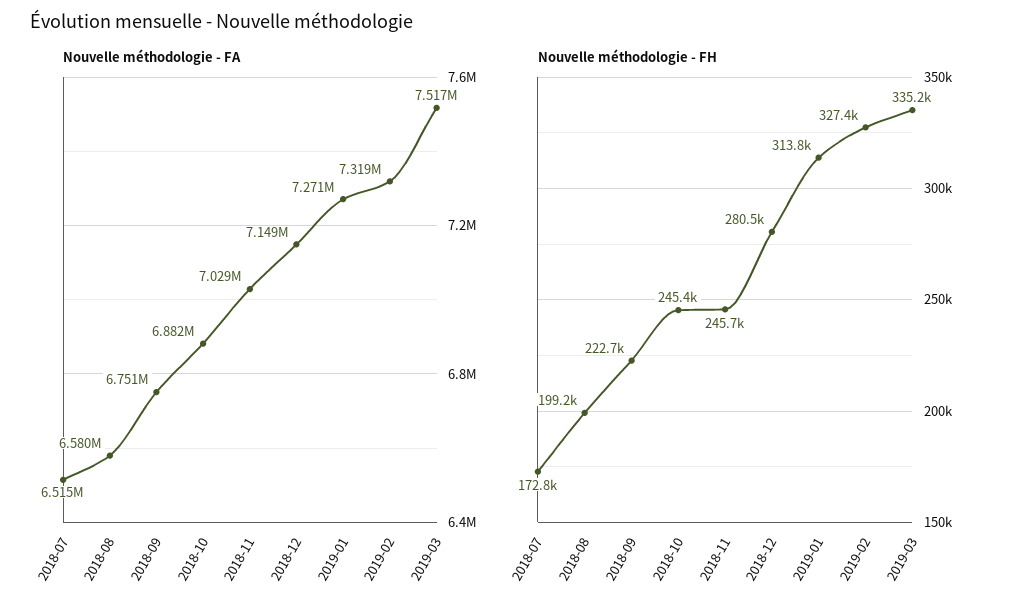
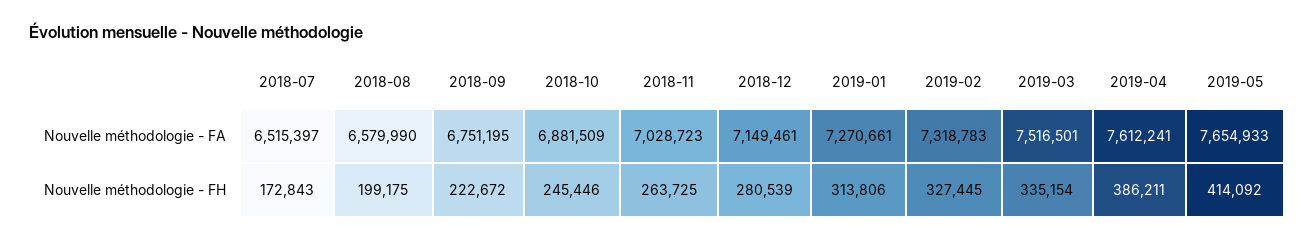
Nouvelle méthodologie - FH, 2018-11: 245700 -> 263725
Nouvelle méthodologie - FA, 2019-04: none -> 7612241
Nouvelle méthodologie - FA, 2019-05: none -> 7654933
Nouvelle méthodologie - FH, 2019-04: none -> 386211
Nouvelle méthodologie - FH, 2019-05: none -> 414092

